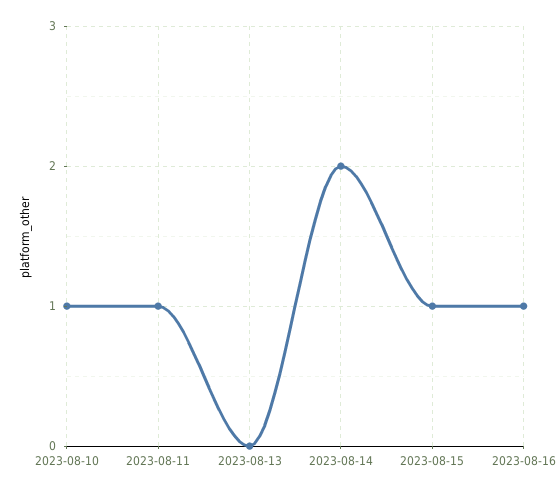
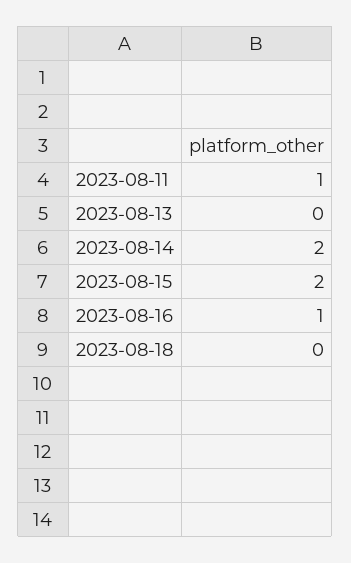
2023-08-10: 1 -> none
2023-08-15: 1 -> 2
2023-08-18: none -> 0

